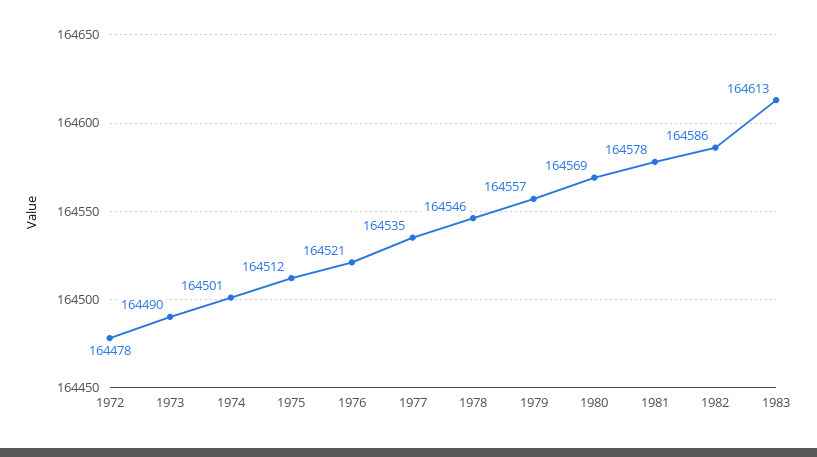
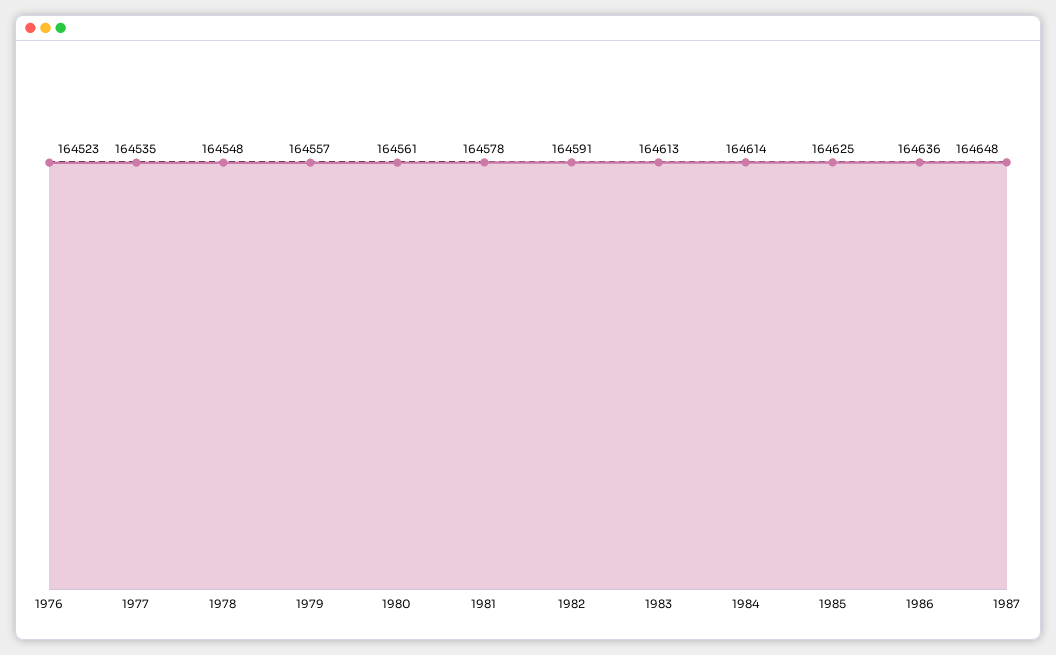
1972: 164478 -> none
1973: 164490 -> none
1974: 164501 -> none
1975: 164512 -> none
1976: 164521 -> 164523
1978: 164546 -> 164548
1980: 164569 -> 164561
1982: 164586 -> 164591
1984: none -> 164614
1985: none -> 164625
1986: none -> 164636
1987: none -> 164648

